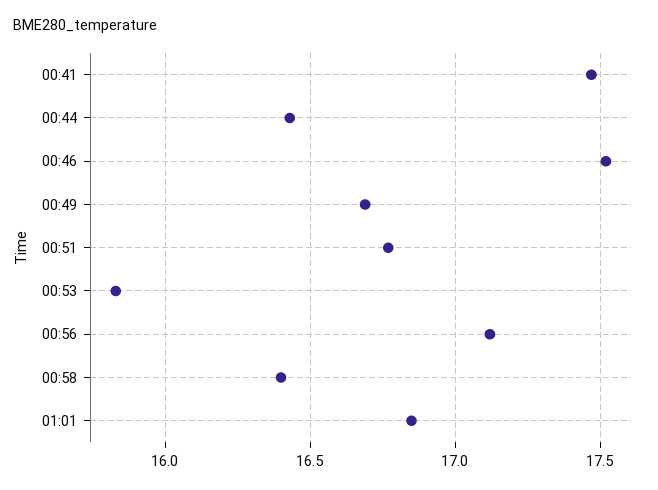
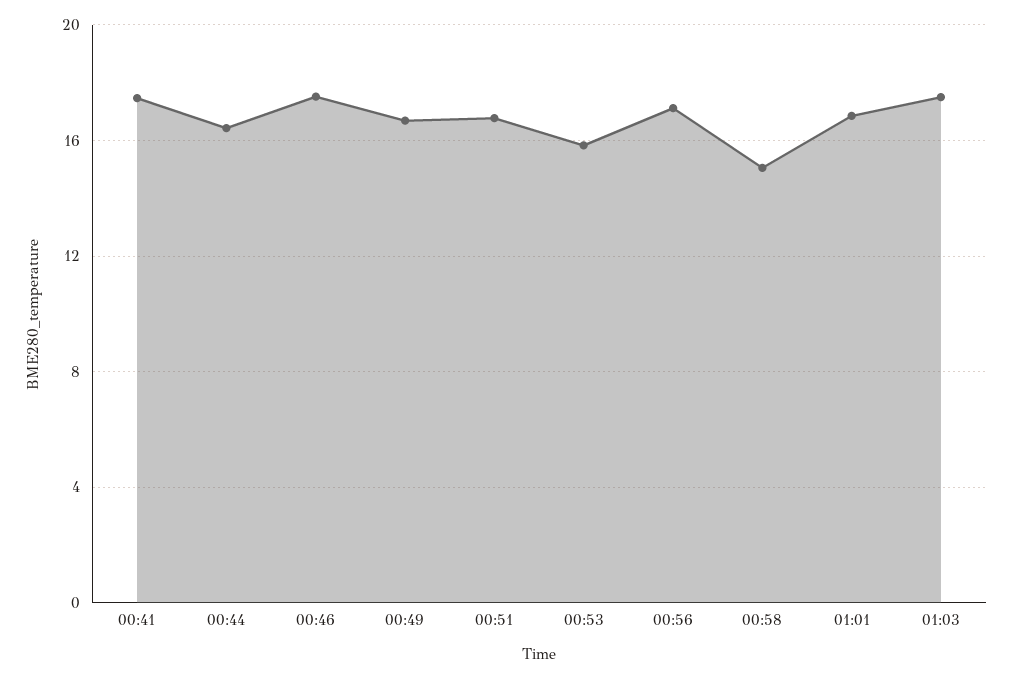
00:58: 16.4 -> 15
01:03: none -> 17.5

